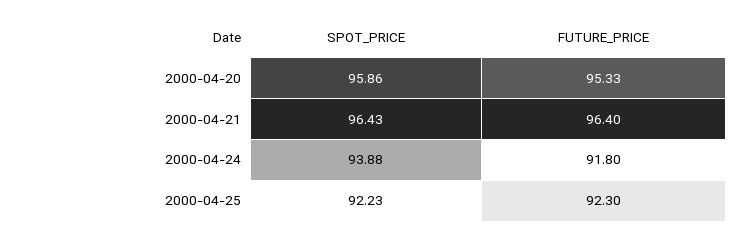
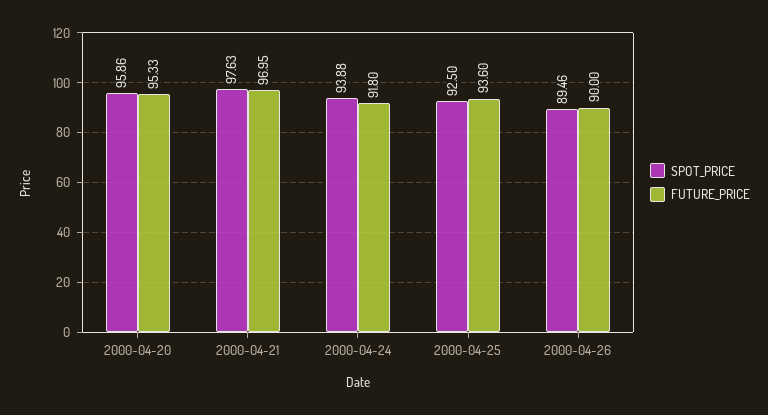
SPOT_PRICE, 2000-04-21: 96.43 -> 97.63
FUTURE_PRICE, 2000-04-21: 96.4 -> 96.95
SPOT_PRICE, 2000-04-25: 92.23 -> 92.5
FUTURE_PRICE, 2000-04-25: 92.3 -> 93.6
SPOT_PRICE, 2000-04-26: none -> 89.46
FUTURE_PRICE, 2000-04-26: none -> 90

